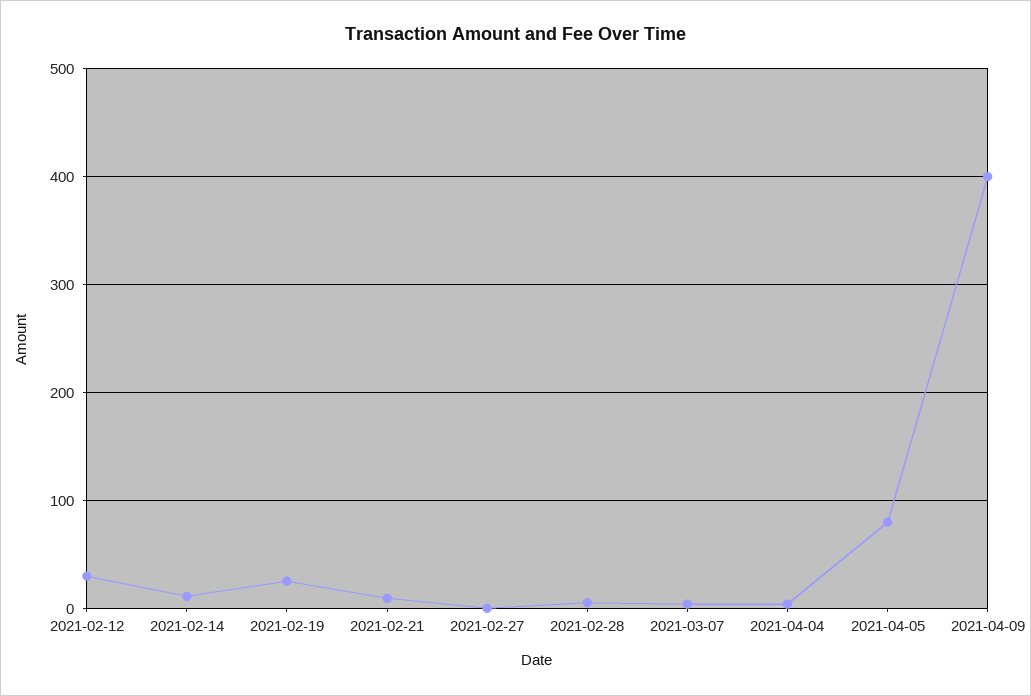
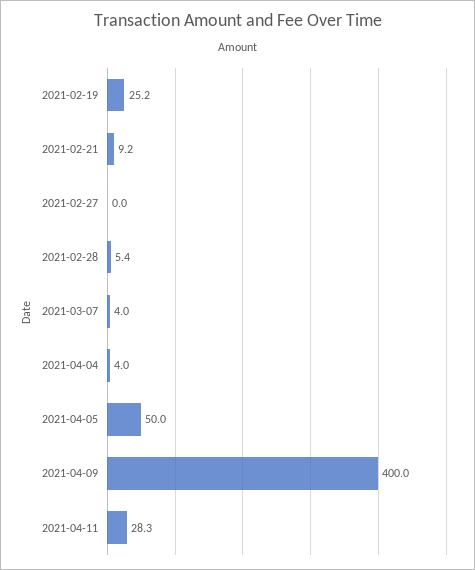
2021-02-12: 30 -> none
2021-02-14: 10 -> none
2021-04-05: 80 -> 50
2021-04-11: none -> 28.3

